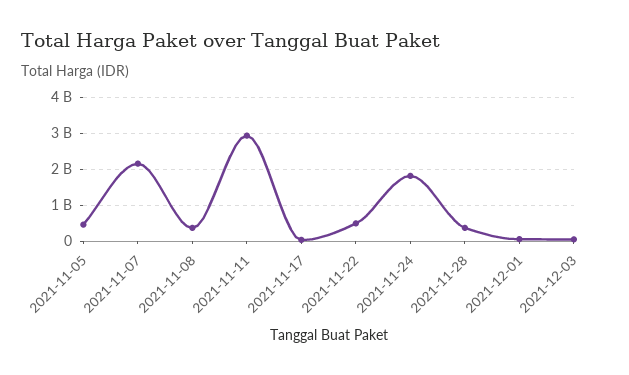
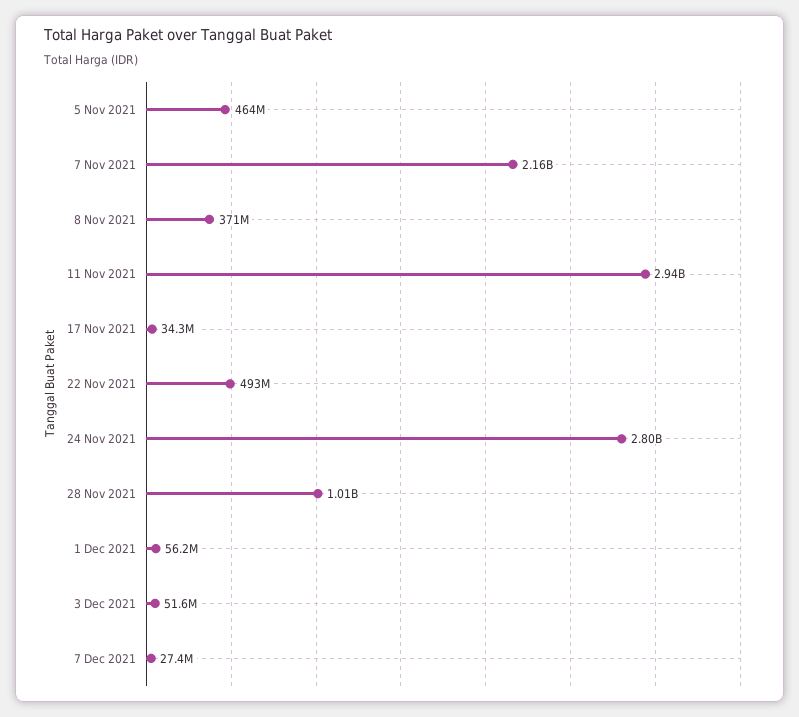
2021-11-24: 1800000000 -> 2800000000
2021-11-28: 400000000 -> 1010000000
7 Dec 2021: none -> 27400000

